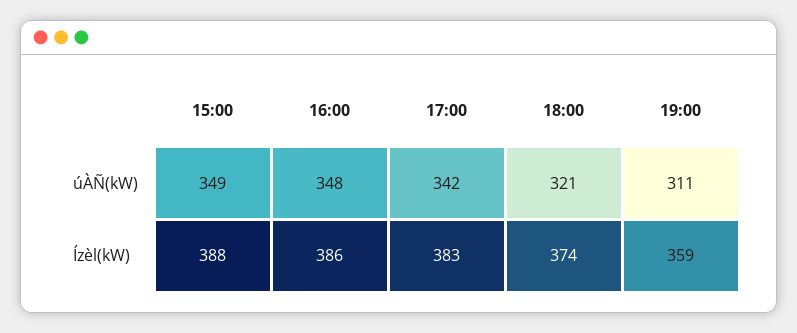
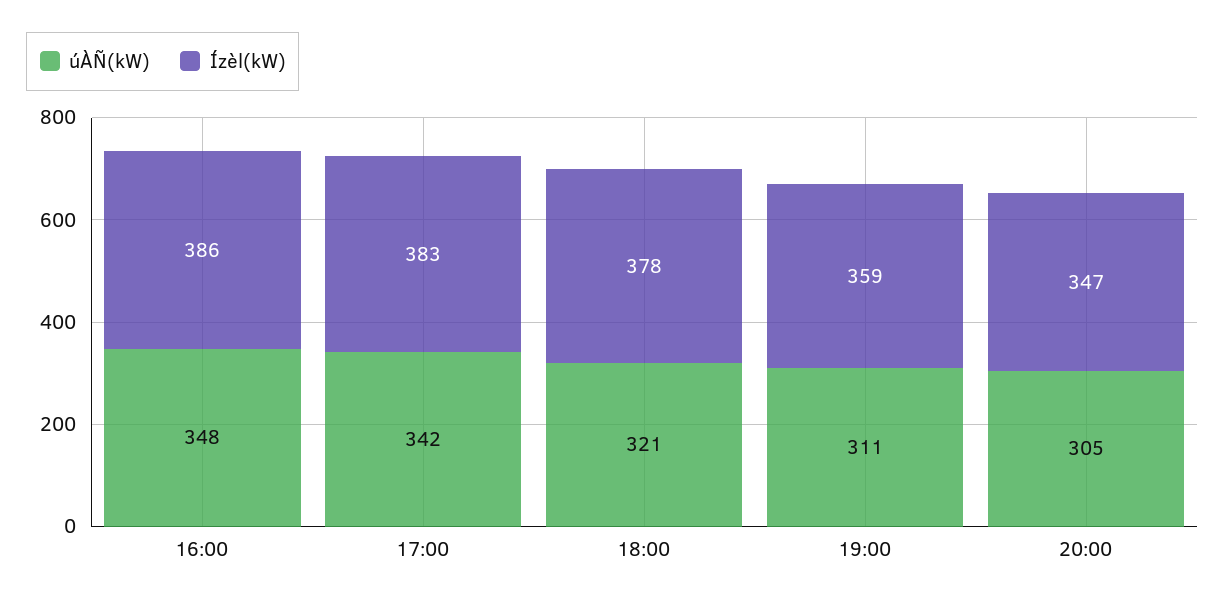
úÀÑ(kW), 15:00: 349 -> none
Ízèl(kW), 15:00: 388 -> none
Ízèl(kW), 18:00: 374 -> 378
úÀÑ(kW), 20:00: none -> 305
Ízèl(kW), 20:00: none -> 347

